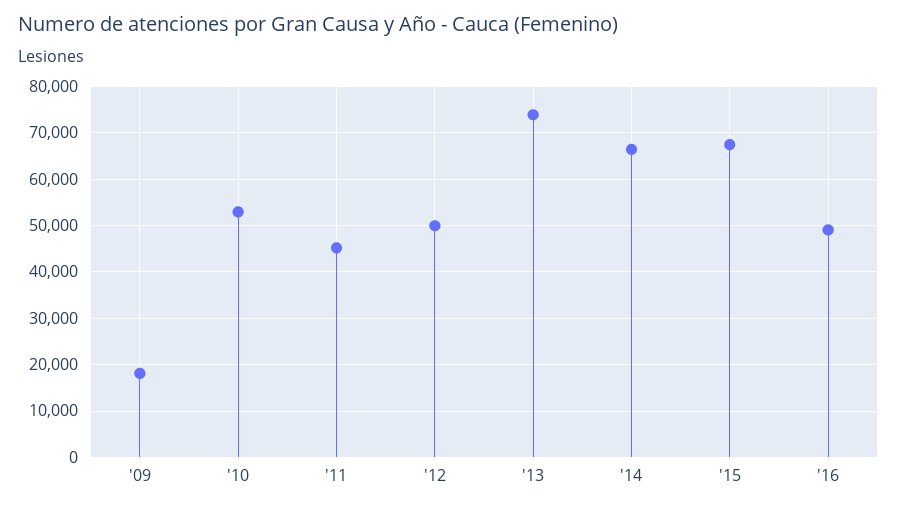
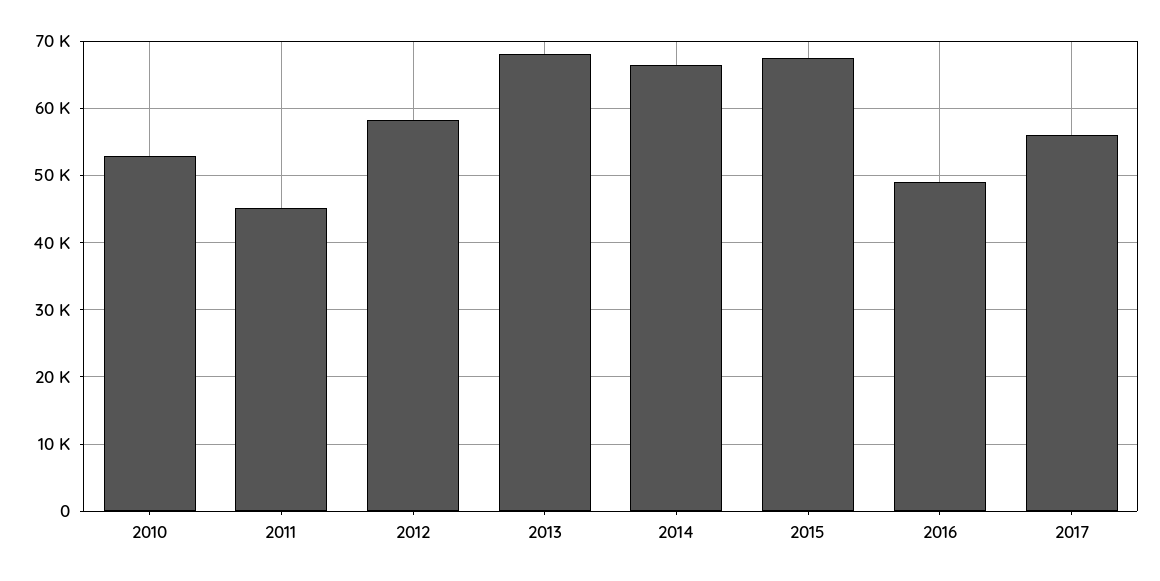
'09: 18000 -> none
'12: 50000 -> 58000
'13: 74000 -> 68000
2017: none -> 56000

